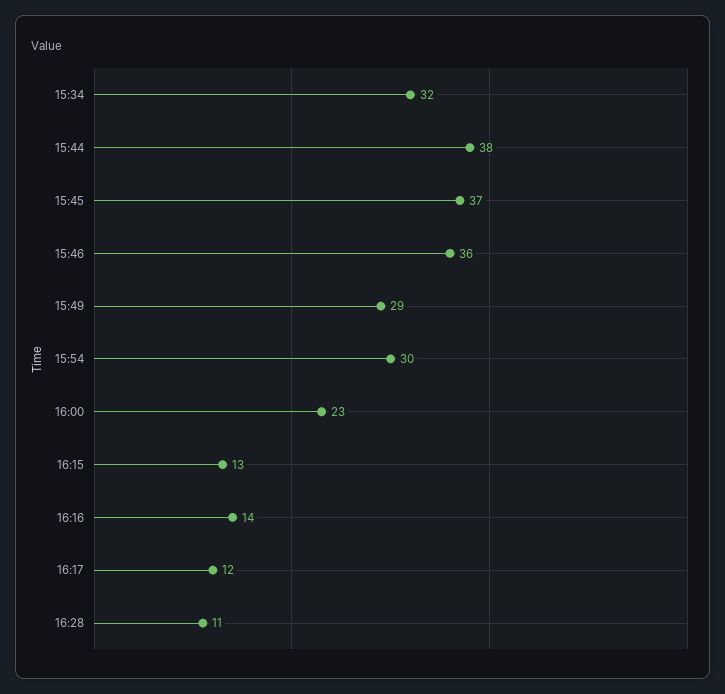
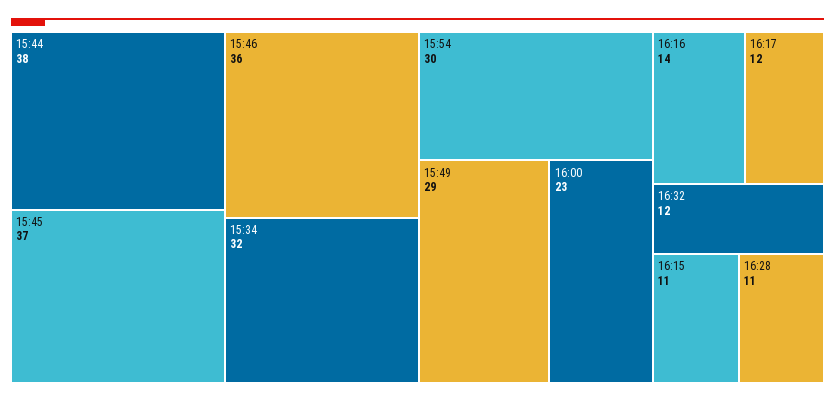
16:15: 13 -> 11
16:32: none -> 12

